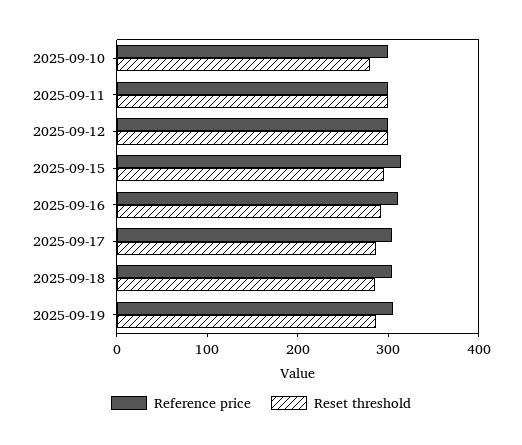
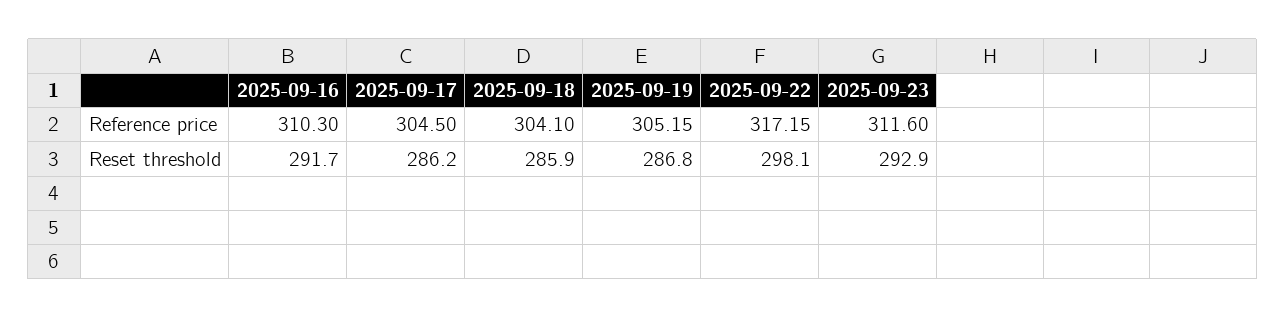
Reference price, 2025-09-10: 300 -> none
Reset threshold, 2025-09-10: 280 -> none
Reference price, 2025-09-11: 300 -> none
Reset threshold, 2025-09-11: 300 -> none
Reference price, 2025-09-12: 300 -> none
Reset threshold, 2025-09-12: 300 -> none
Reference price, 2025-09-15: 320 -> none
Reset threshold, 2025-09-15: 300 -> none
Reference price, 2025-09-22: none -> 317.15
Reference price, 2025-09-23: none -> 311.6
Reset threshold, 2025-09-22: none -> 298.1
Reset threshold, 2025-09-23: none -> 292.9

